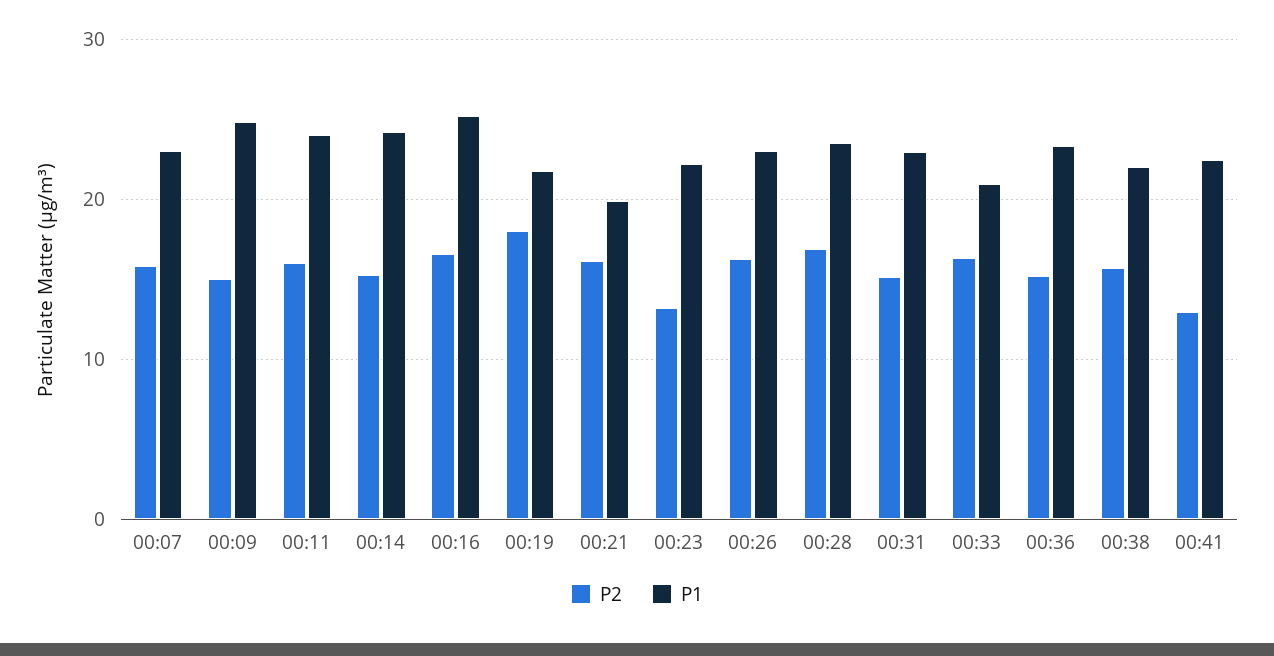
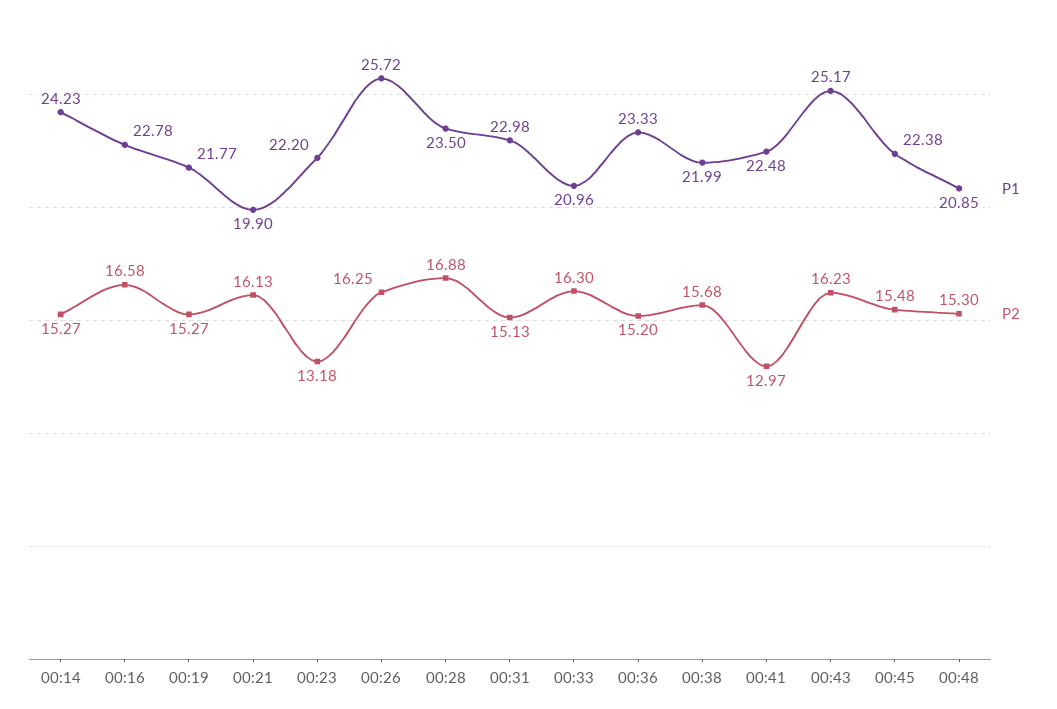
P2, 00:07: 16 -> none
P1, 00:07: 23 -> none
P2, 00:09: 15 -> none
P1, 00:09: 25 -> none
P2, 00:11: 16 -> none
P1, 00:11: 24 -> none
P1, 00:16: 25 -> 22.78
P2, 00:19: 18 -> 15.27
P1, 00:26: 23 -> 25.72
P1, 00:43: none -> 25.17
P2, 00:43: none -> 16.23
P1, 00:45: none -> 22.38
P2, 00:45: none -> 15.48
P1, 00:48: none -> 20.85
P2, 00:48: none -> 15.3

